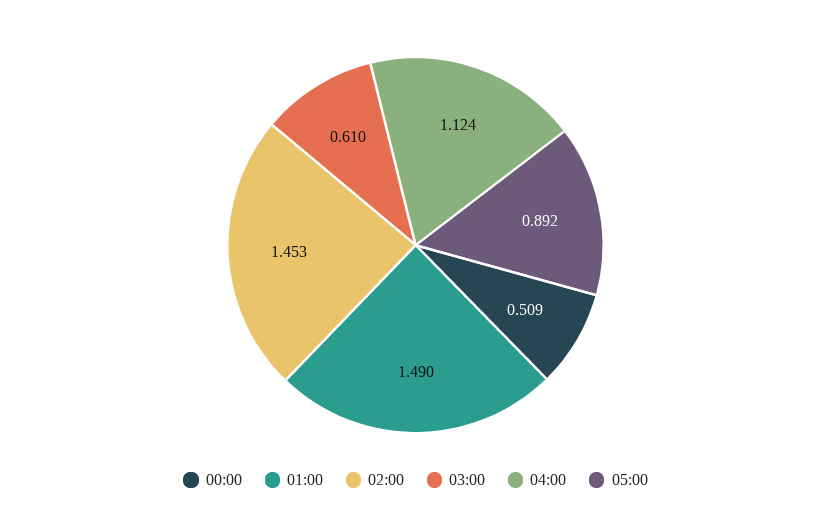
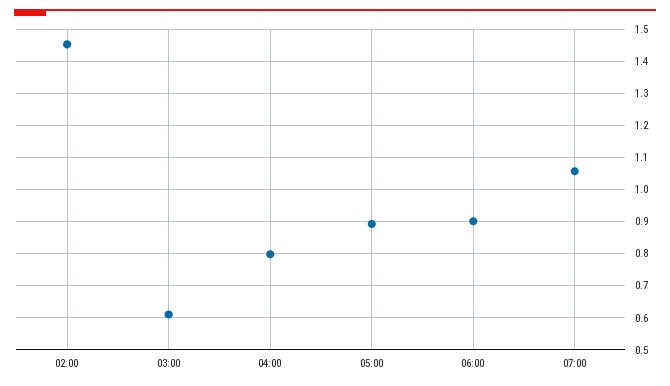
00:00: 0.509 -> none
01:00: 1.49 -> none
04:00: 1.124 -> 0.8
06:00: none -> 0.9
07:00: none -> 1.06

